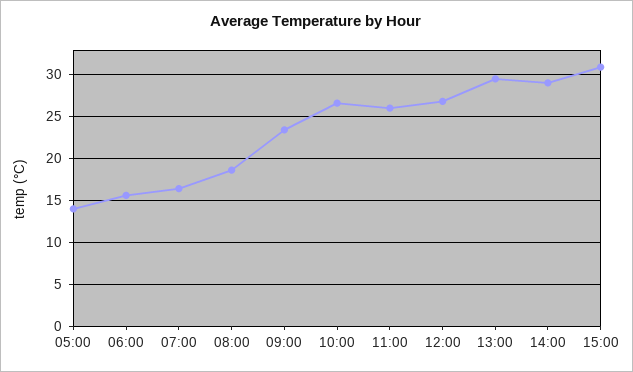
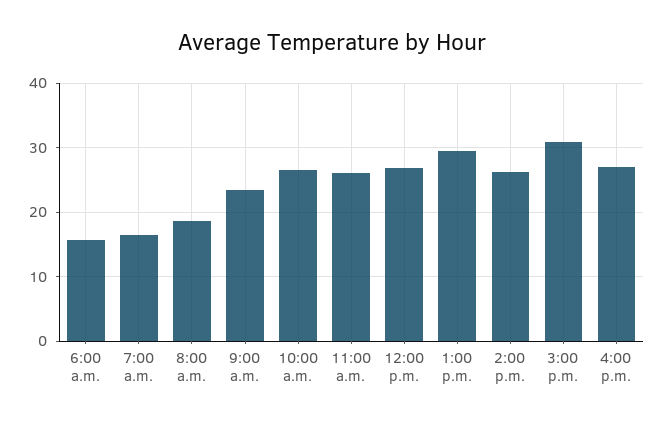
05:00: 14 -> none
14:00: 29 -> 26
4:00 p.m.: none -> 27

